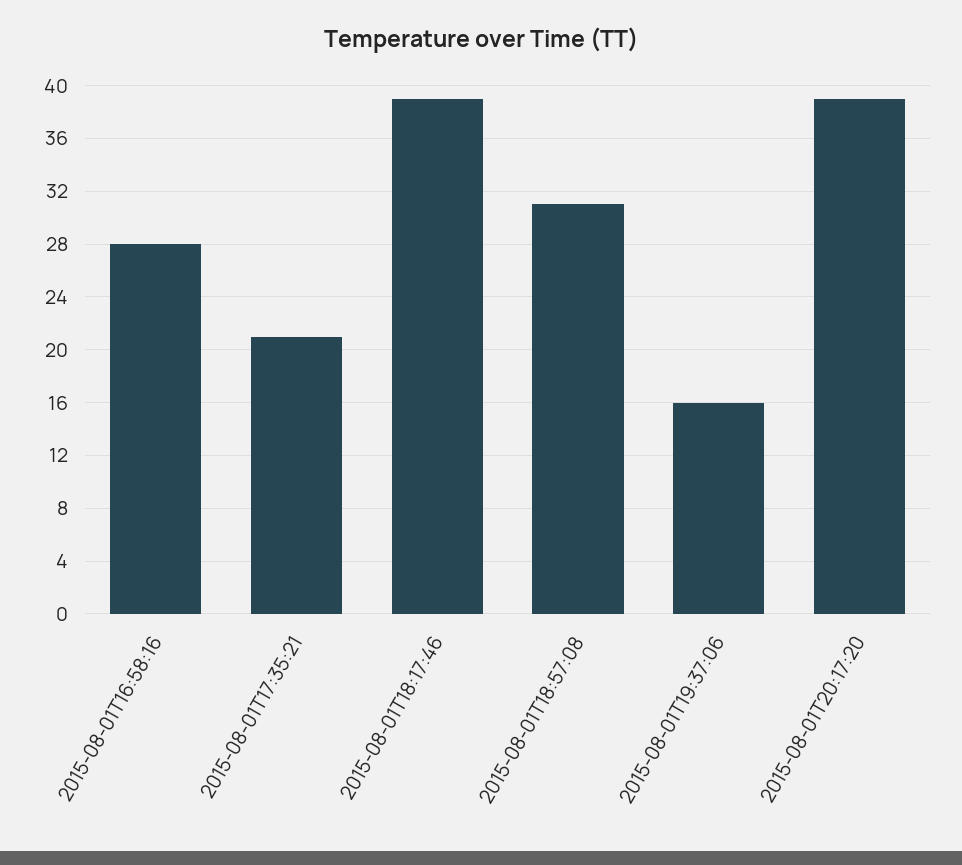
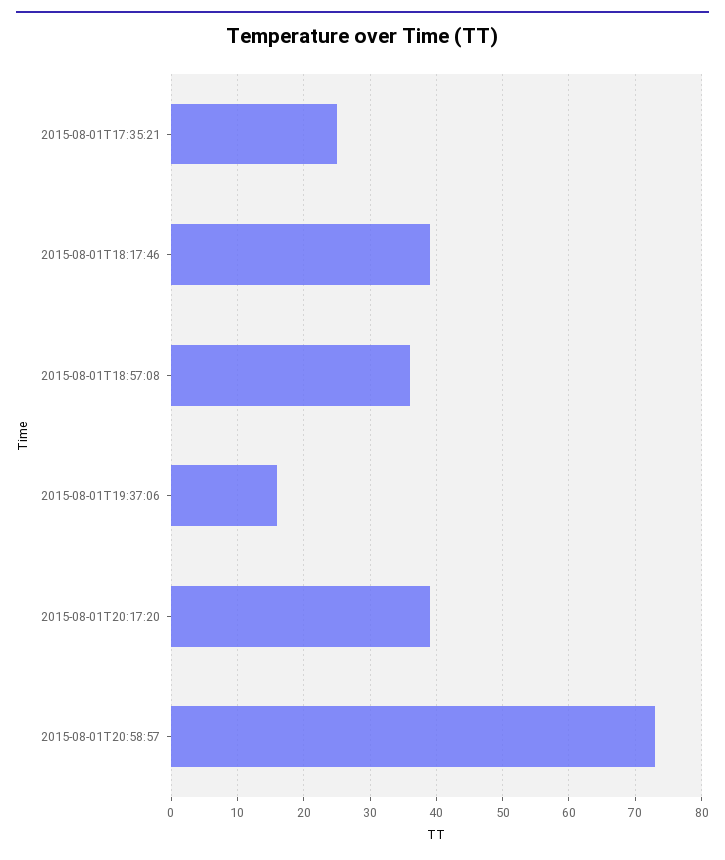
2015-08-01T16:58:16: 28 -> none
2015-08-01T17:35:21: 21 -> 25
2015-08-01T18:57:08: 31 -> 36
2015-08-01T20:58:57: none -> 73

